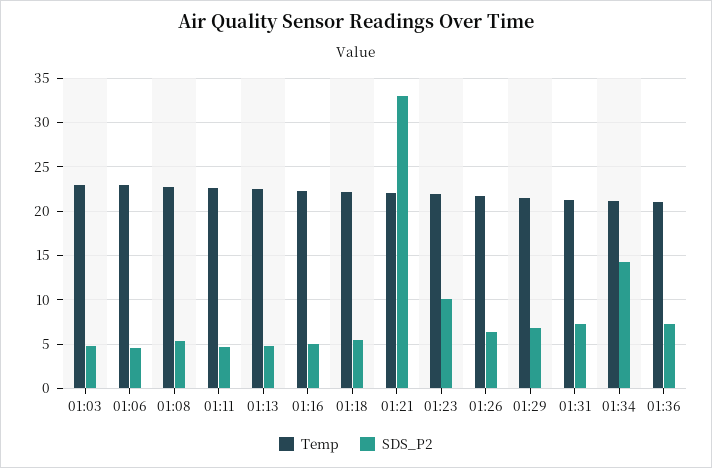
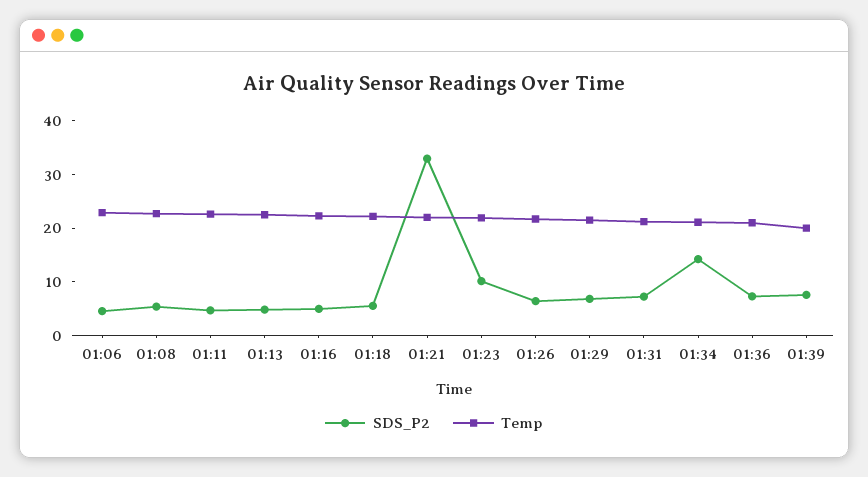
Temp, 01:03: 23 -> none
SDS_P2, 01:03: 5 -> none
SDS_P2, 01:39: none -> 8
Temp, 01:39: none -> 20

